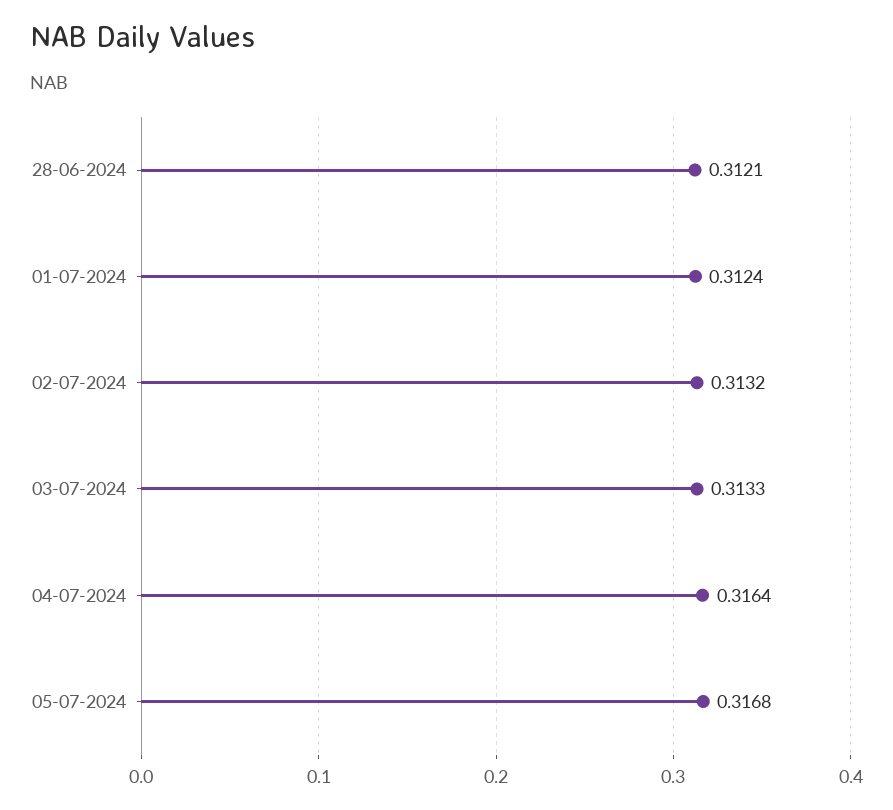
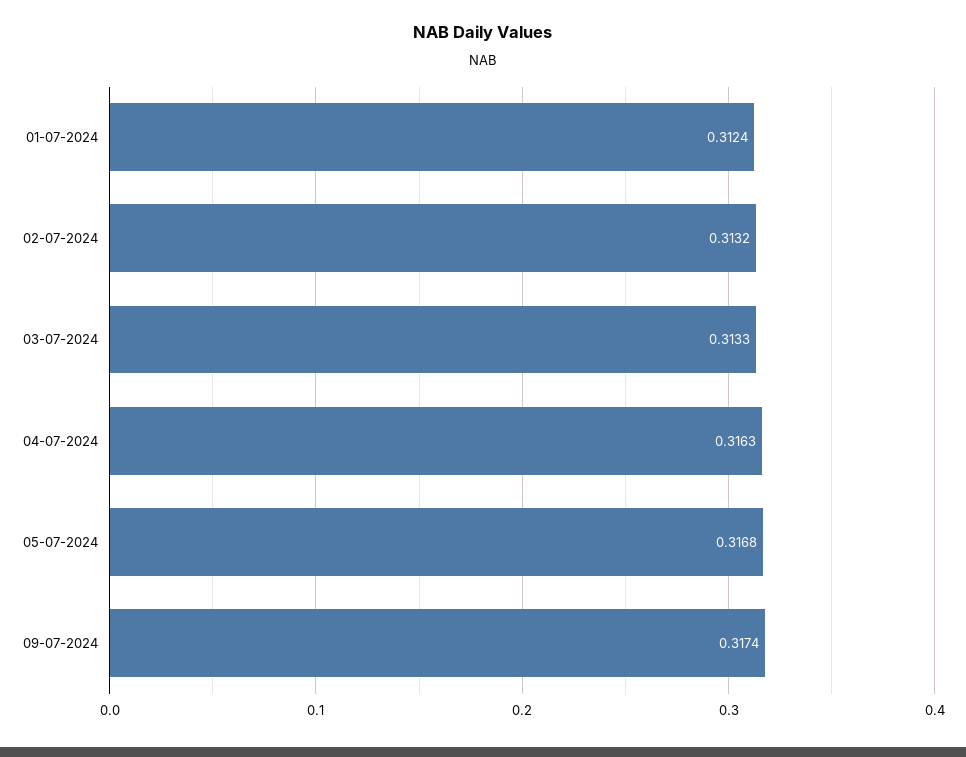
28-06-2024: 0.3121 -> none
04-07-2024: 0.3164 -> 0.3163
09-07-2024: none -> 0.3174

